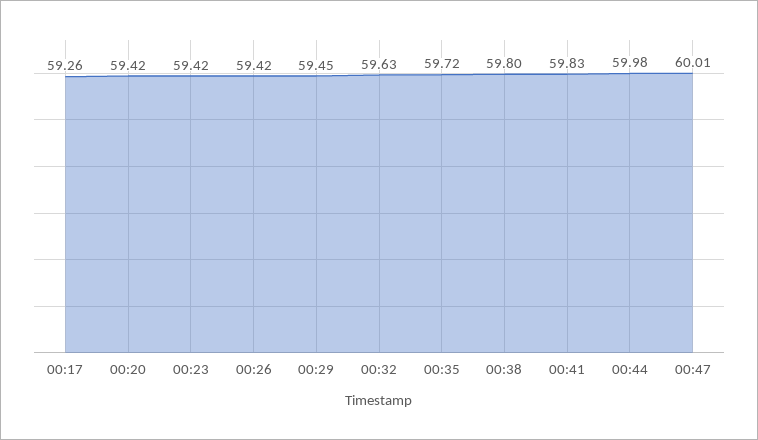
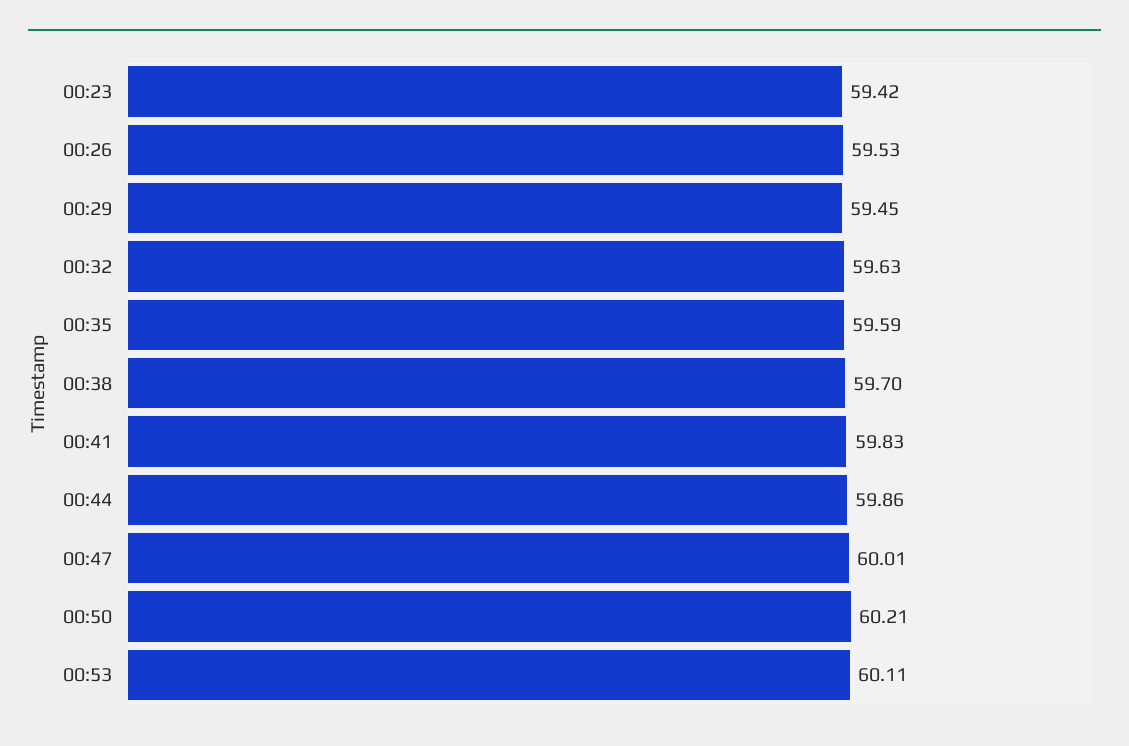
00:17: 59.26 -> none
00:20: 59.42 -> none
00:26: 59.42 -> 59.53
00:35: 59.72 -> 59.59
00:38: 59.8 -> 59.7
00:44: 59.98 -> 59.86
00:50: none -> 60.21
00:53: none -> 60.11

